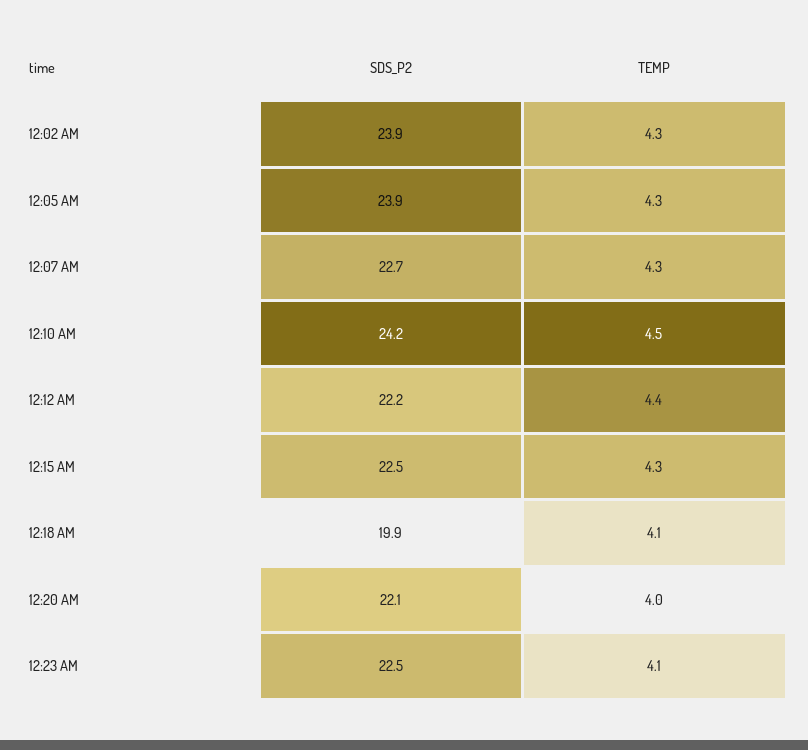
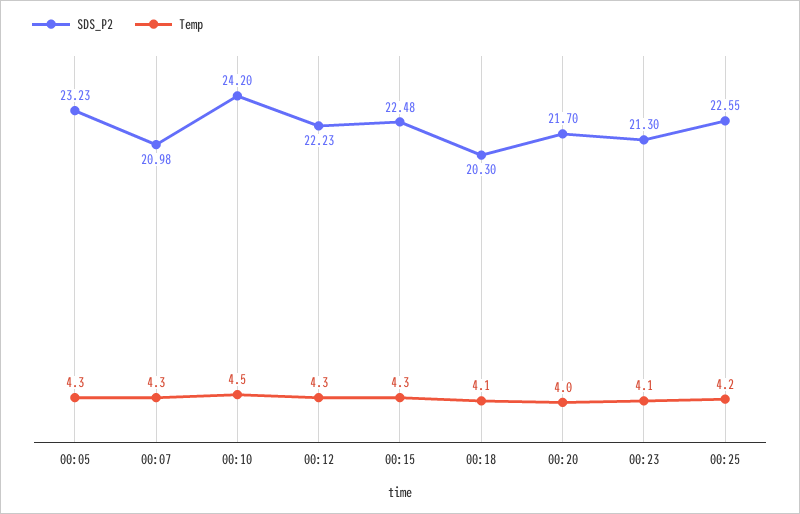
SDS_P2, 12:02 AM: 23.9 -> none
TEMP, 12:02 AM: 4.3 -> none
SDS_P2, 12:05 AM: 23.9 -> 23.23
SDS_P2, 12:07 AM: 22.7 -> 20.98
TEMP, 12:12 AM: 4.4 -> 4.3
SDS_P2, 12:18 AM: 19.9 -> 20.3
SDS_P2, 12:20 AM: 22.1 -> 21.7
SDS_P2, 12:23 AM: 22.5 -> 21.3
SDS_P2, 00:25: none -> 22.55
TEMP, 00:25: none -> 4.2

